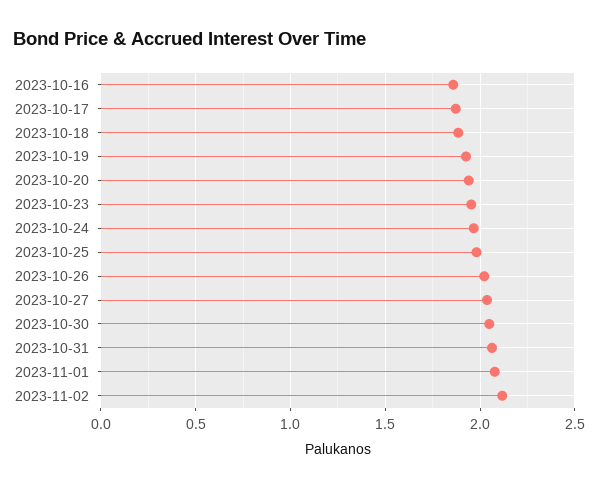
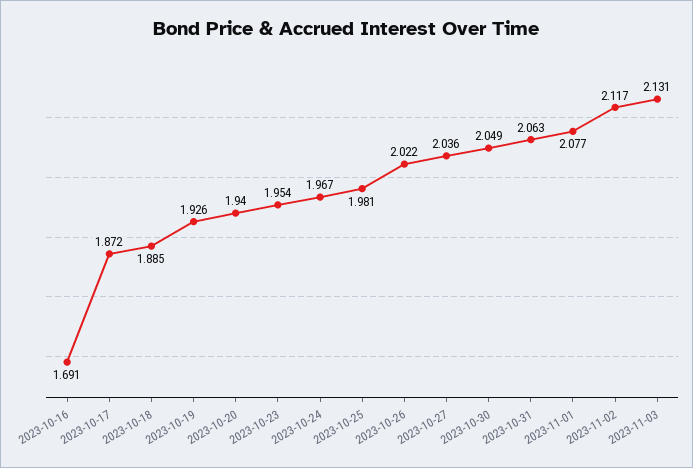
2023-10-16: 1.85 -> 1.691
2023-11-03: none -> 2.131

